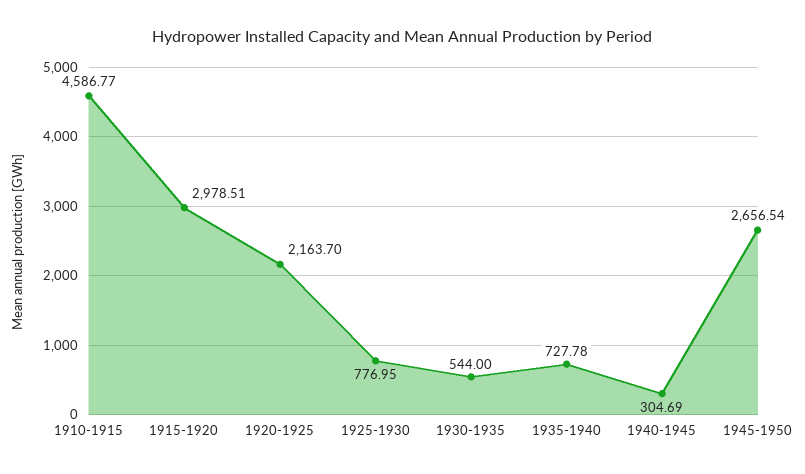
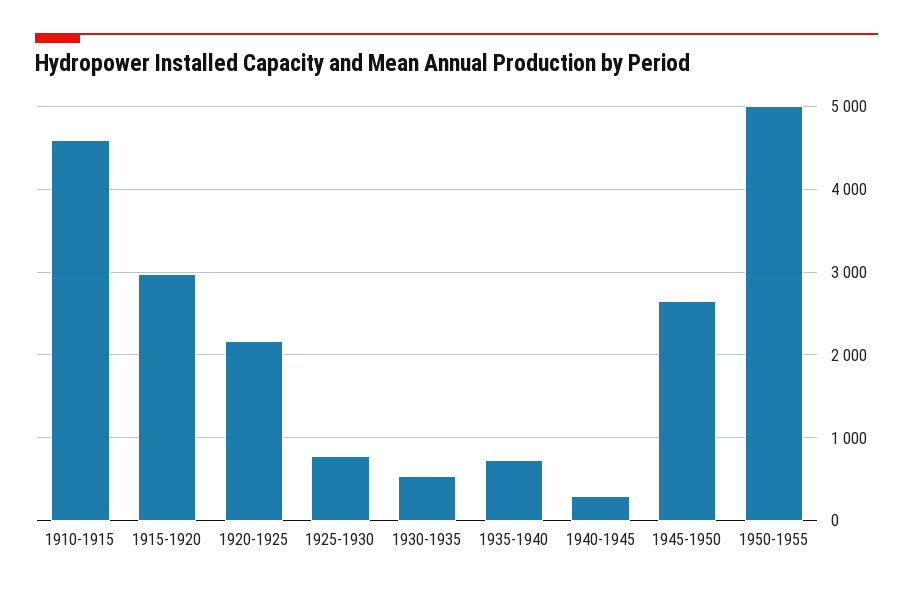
1950-1955: none -> 5000

